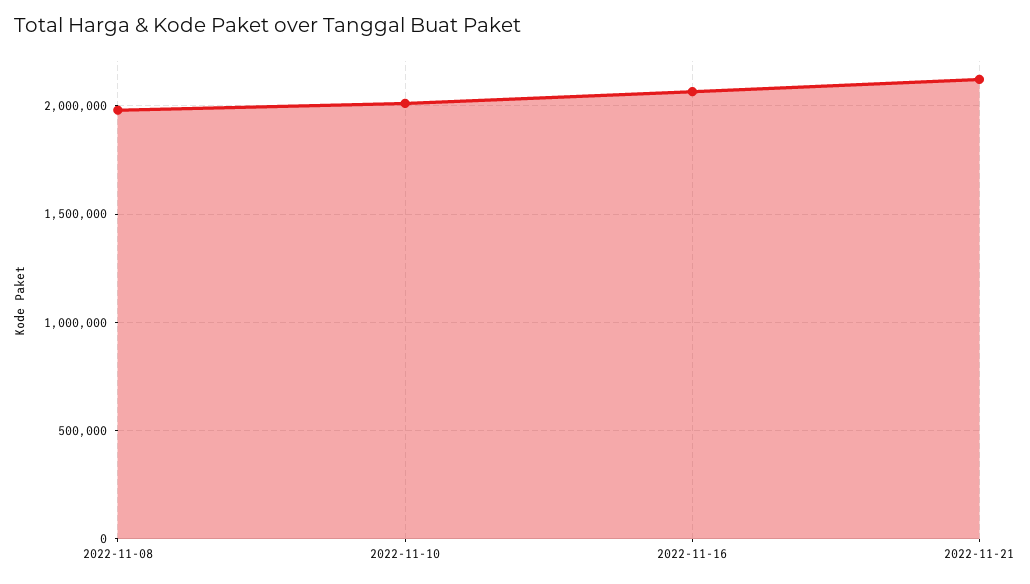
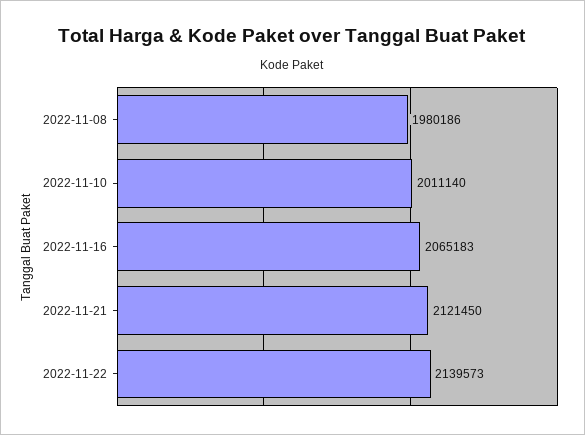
2022-11-22: none -> 2139573

